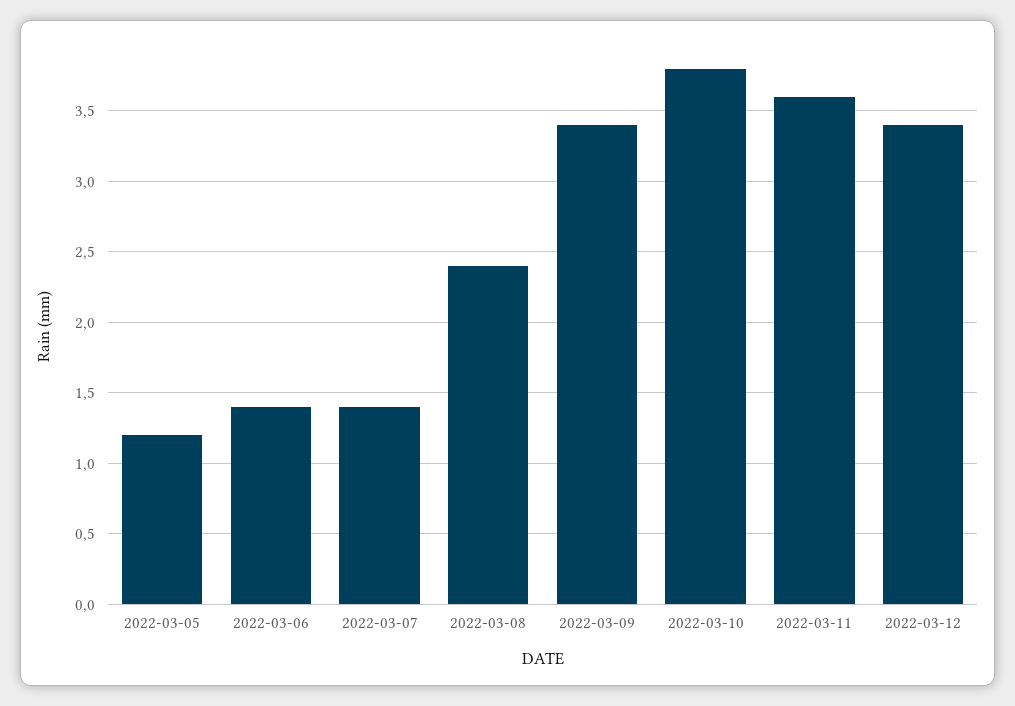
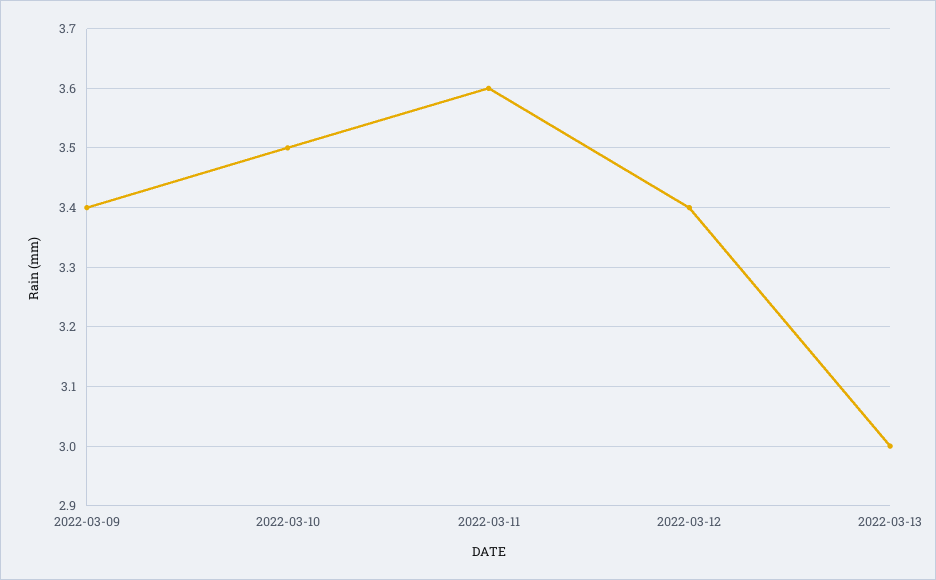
2022-03-05: 1.2 -> none
2022-03-06: 1.4 -> none
2022-03-07: 1.4 -> none
2022-03-08: 2.4 -> none
2022-03-10: 3.8 -> 3.5
2022-03-13: none -> 3

